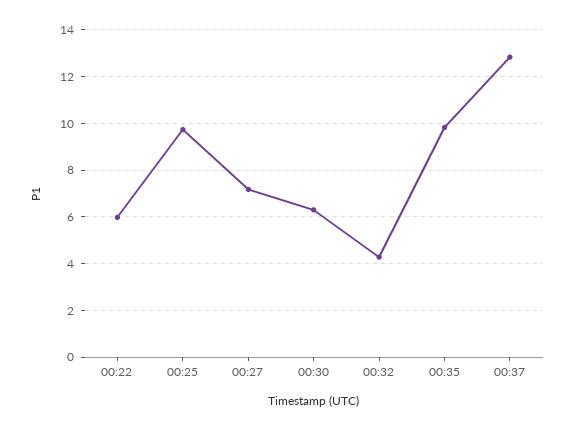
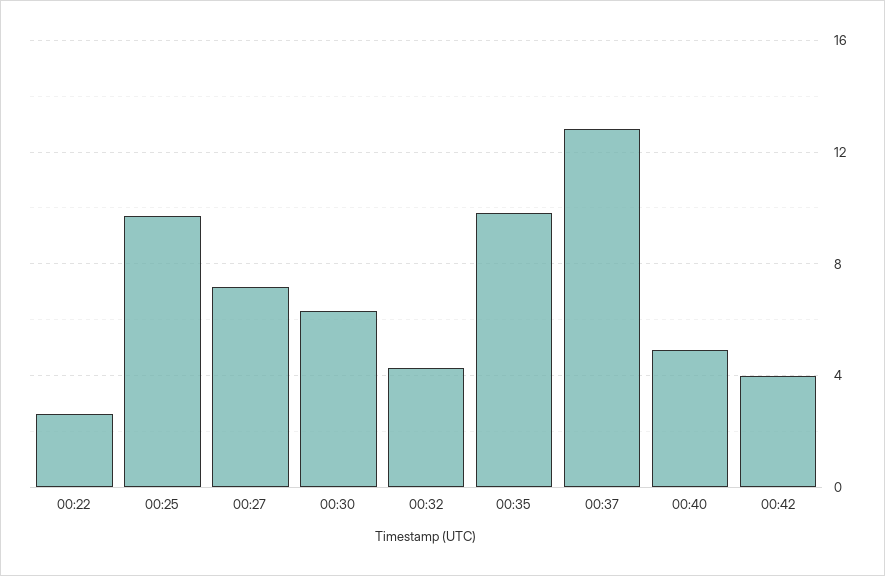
00:22: 6 -> 2.5
00:40: none -> 5
00:42: none -> 4

